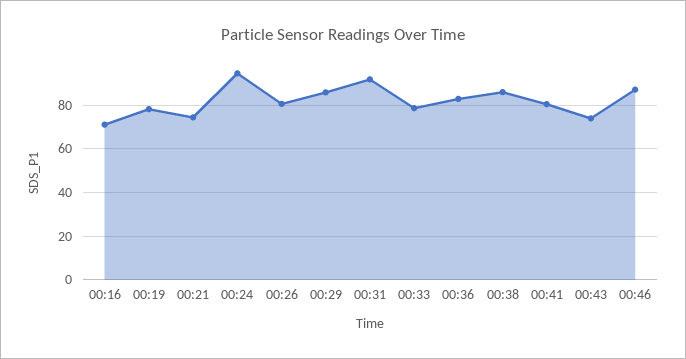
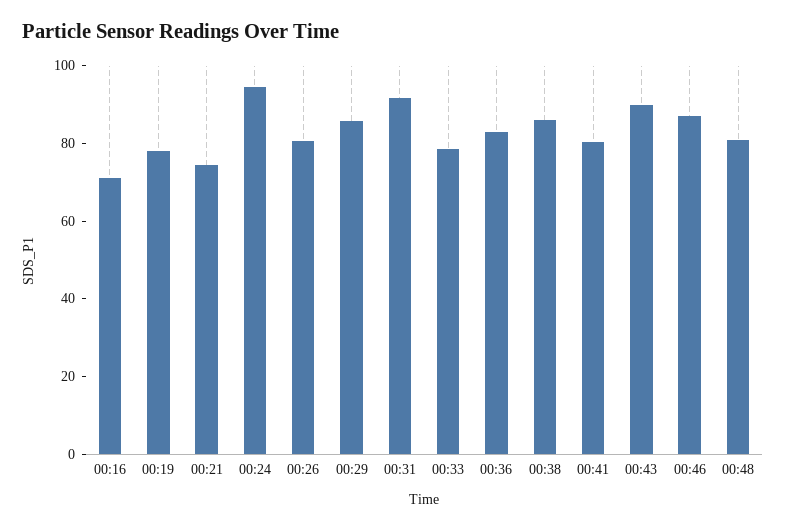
00:43: 75 -> 90
00:48: none -> 80

